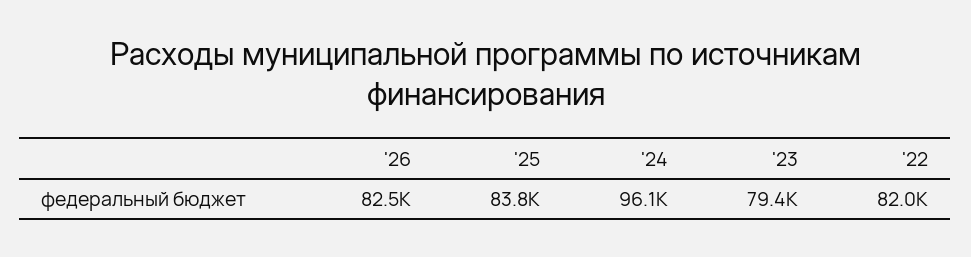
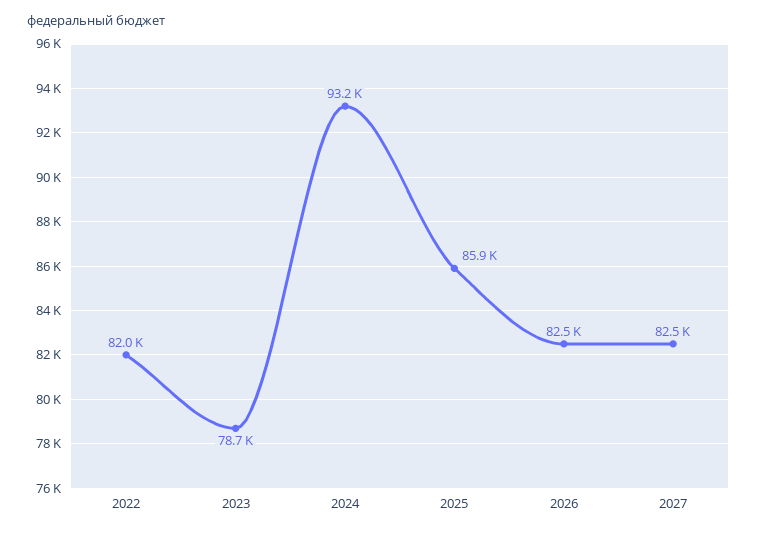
'25: 83800 -> 85900
'24: 96100 -> 93200
'23: 79400 -> 78700
2027: none -> 82500

